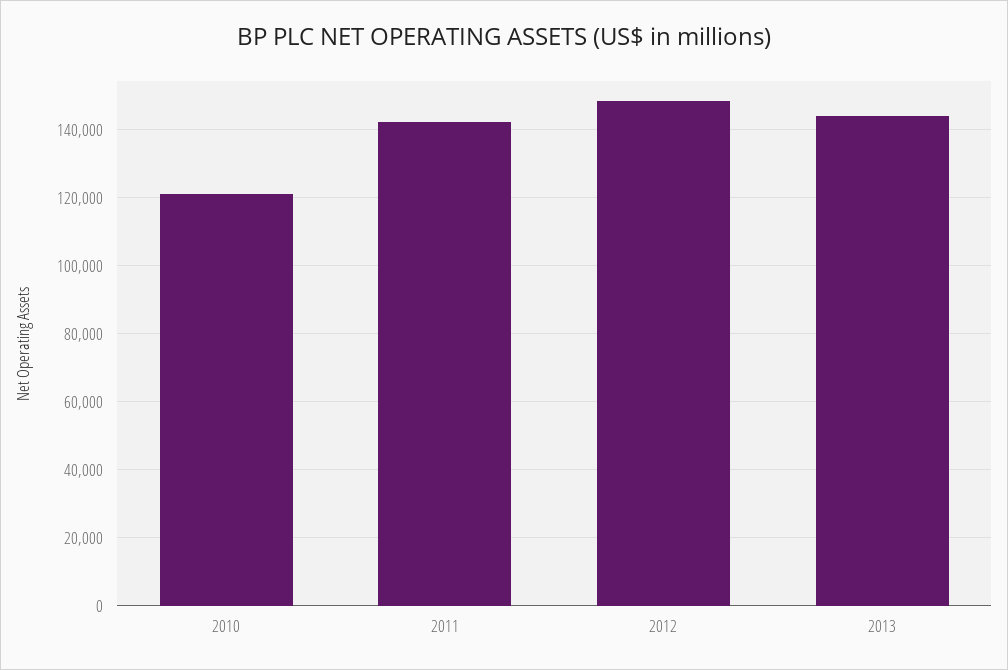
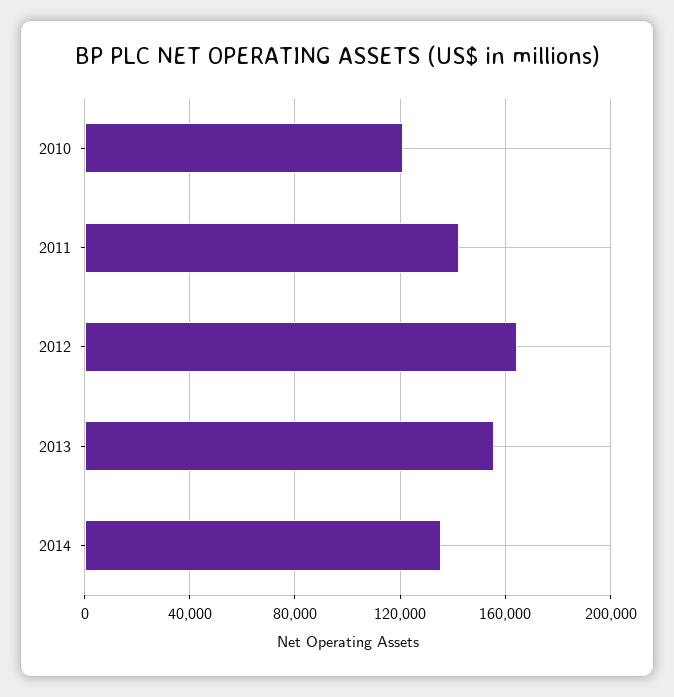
2012: 148000 -> 165000
2013: 144000 -> 155000
2014: none -> 135000

